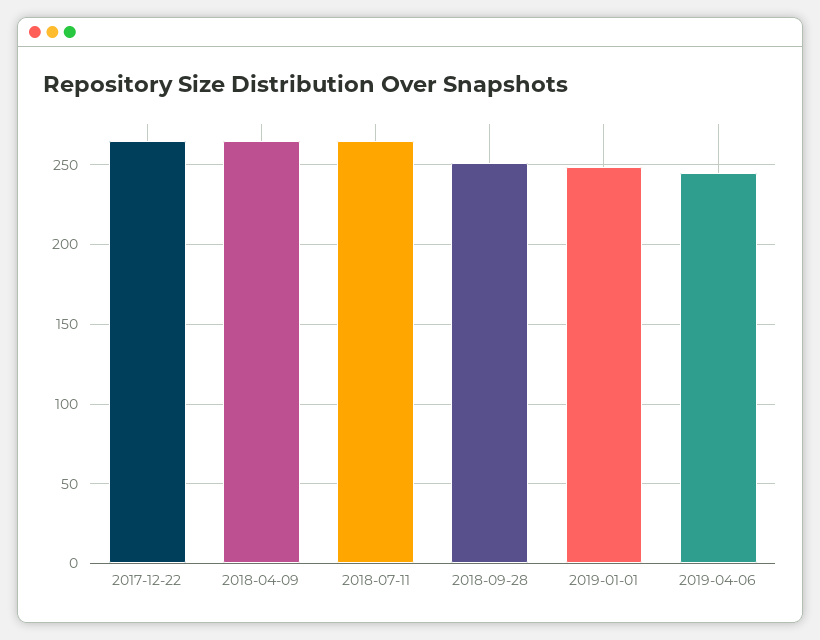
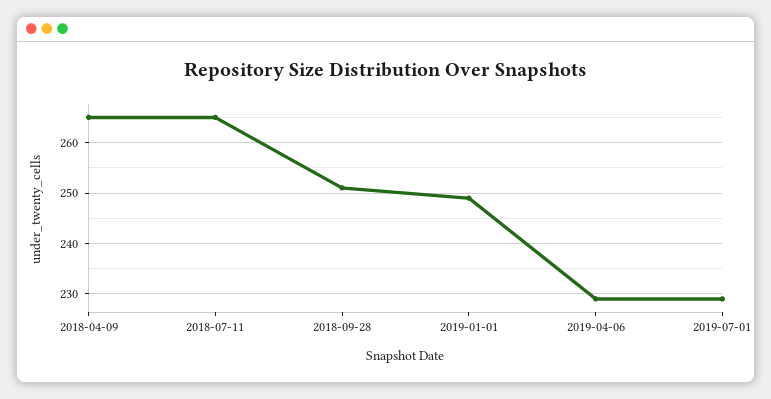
2017-12-22: 265 -> none
2019-04-06: 245 -> 230
2019-07-01: none -> 230

